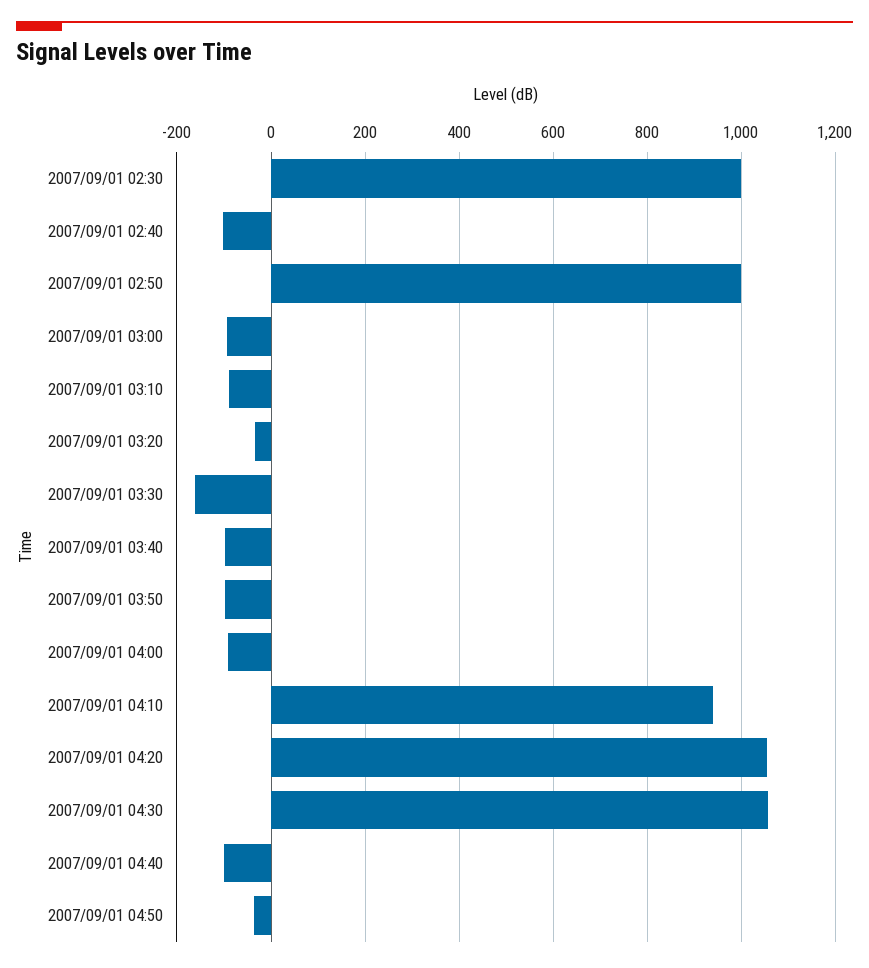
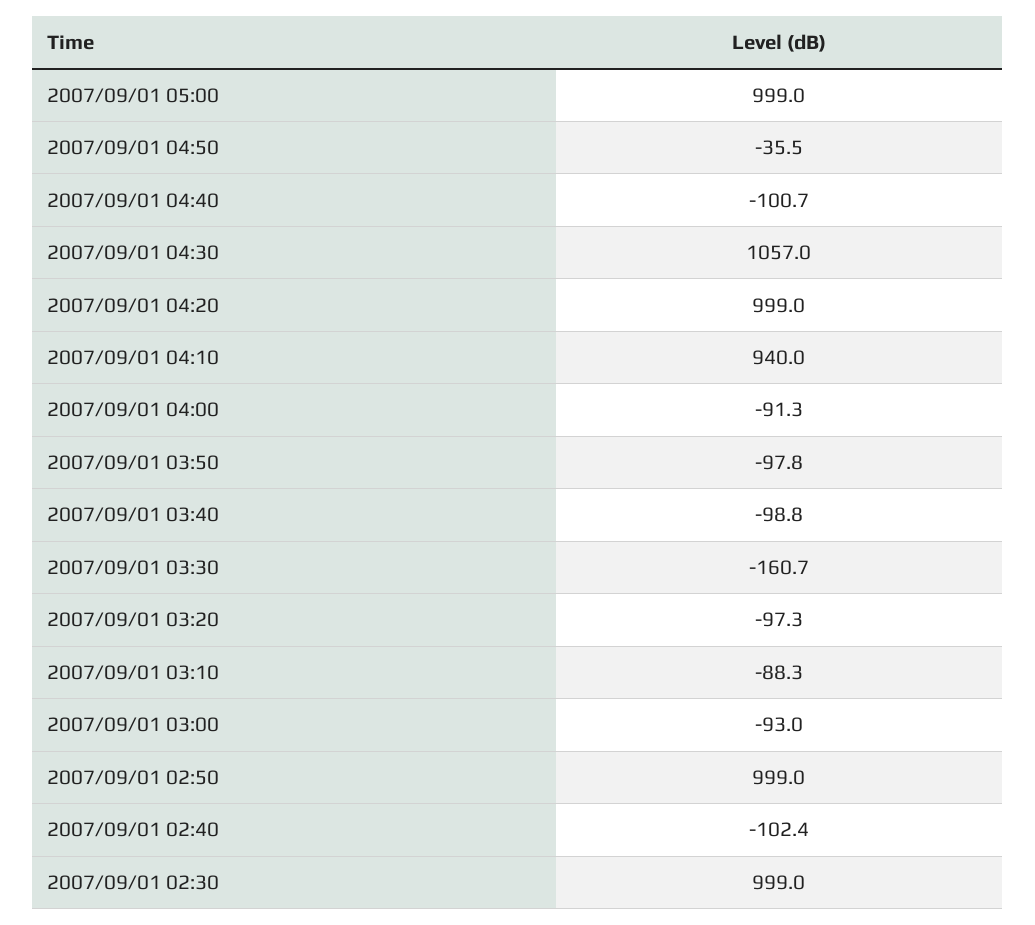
2007/09/01 03:20: -40 -> -97.3
2007/09/01 04:20: 1060 -> 999
2007/09/01 05:00: none -> 999

